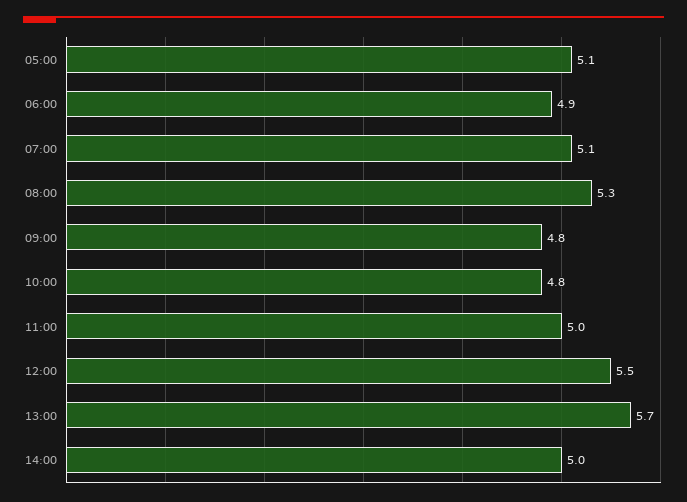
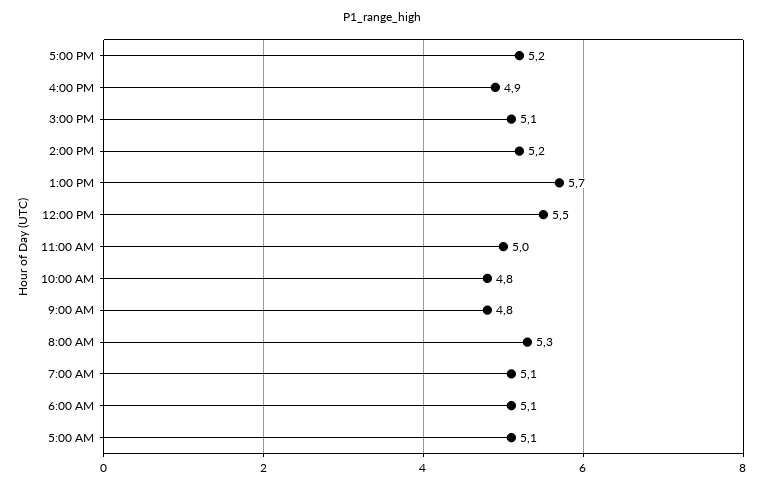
06:00: 4.9 -> 5.1
14:00: 5 -> 5.2
5:00 PM: none -> 5.2
4:00 PM: none -> 4.9
3:00 PM: none -> 5.1

